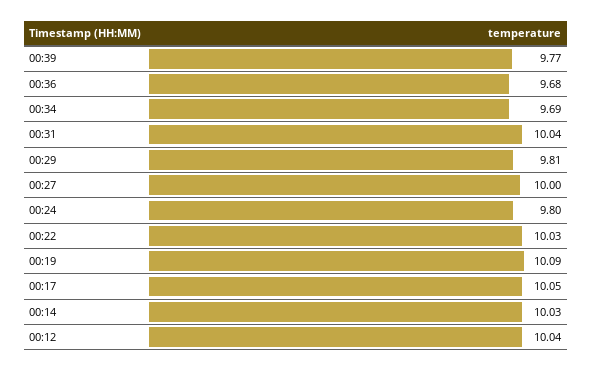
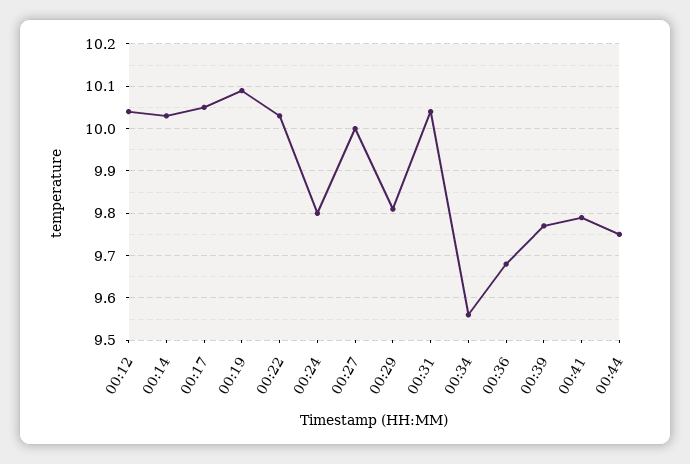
00:34: 9.69 -> 9.55
00:41: none -> 9.8
00:44: none -> 9.75

